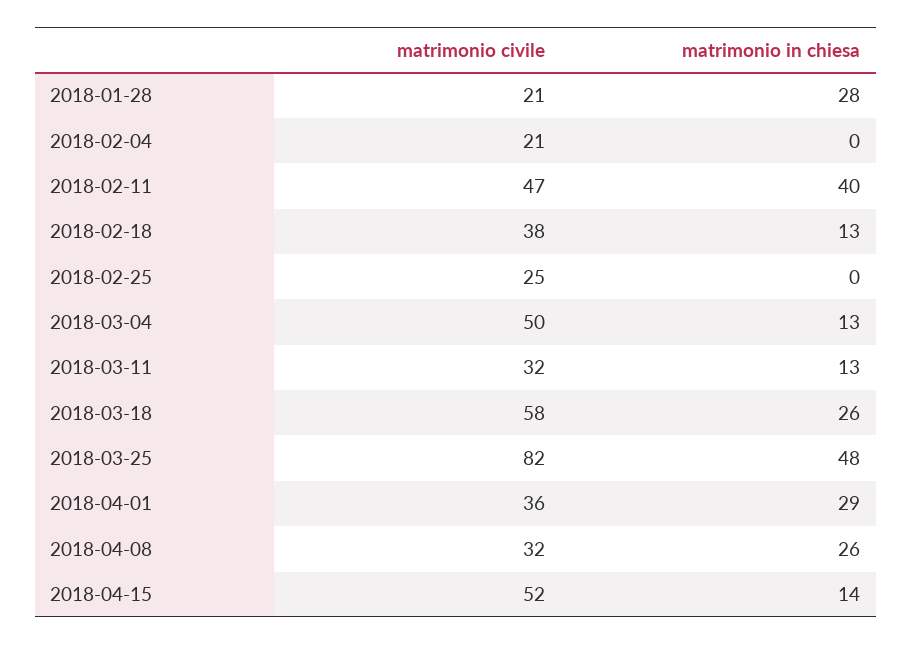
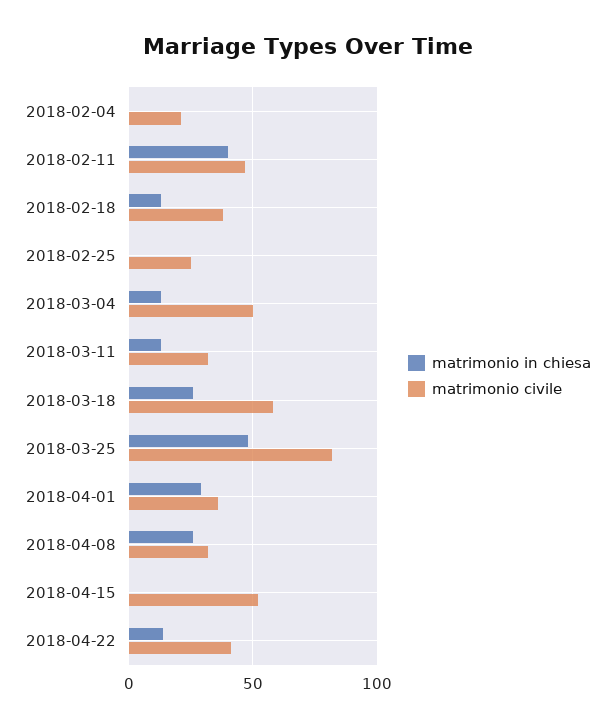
matrimonio civile, 2018-01-28: 21 -> none
matrimonio in chiesa, 2018-01-28: 28 -> none
matrimonio in chiesa, 2018-04-15: 14 -> 0
matrimonio in chiesa, 2018-04-22: none -> 15
matrimonio civile, 2018-04-22: none -> 40

